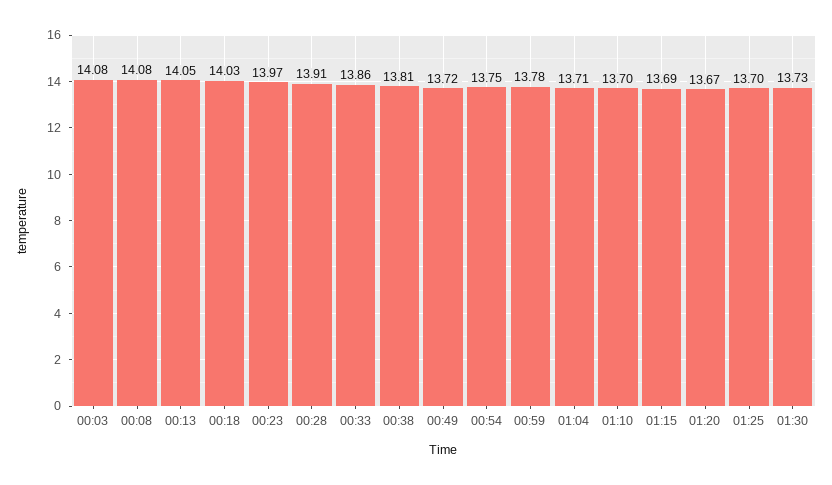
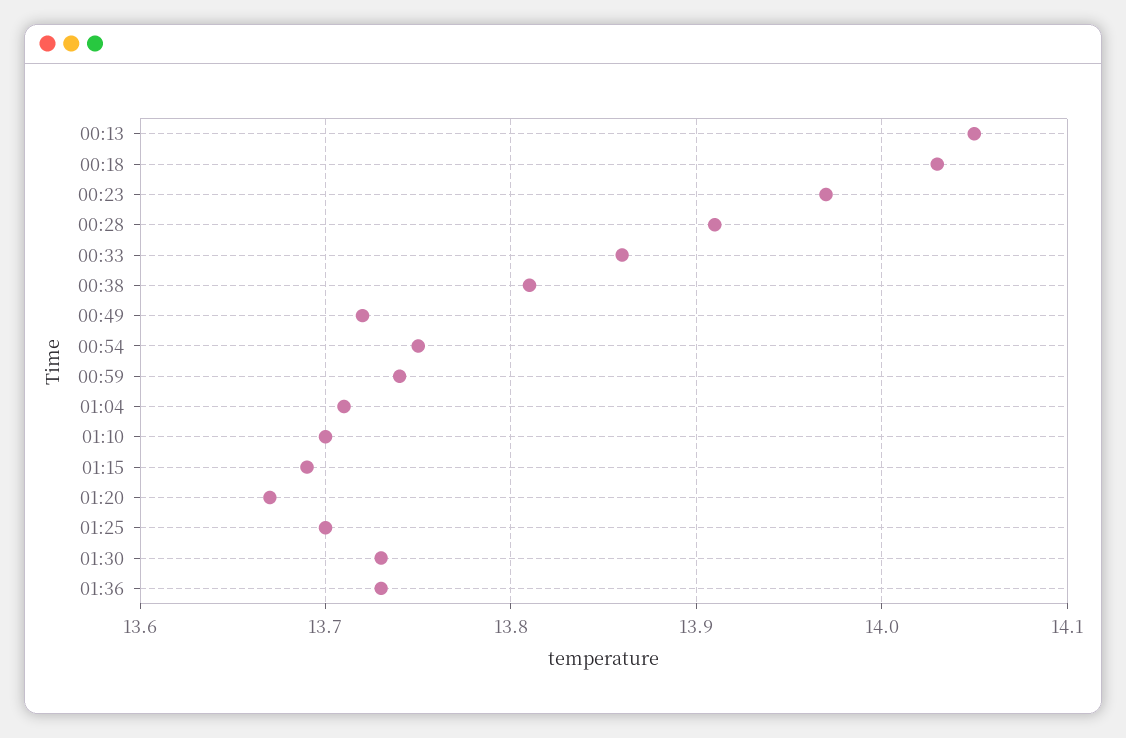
00:03: 14.08 -> none
00:08: 14.08 -> none
00:59: 13.78 -> 13.74
01:36: none -> 13.73

